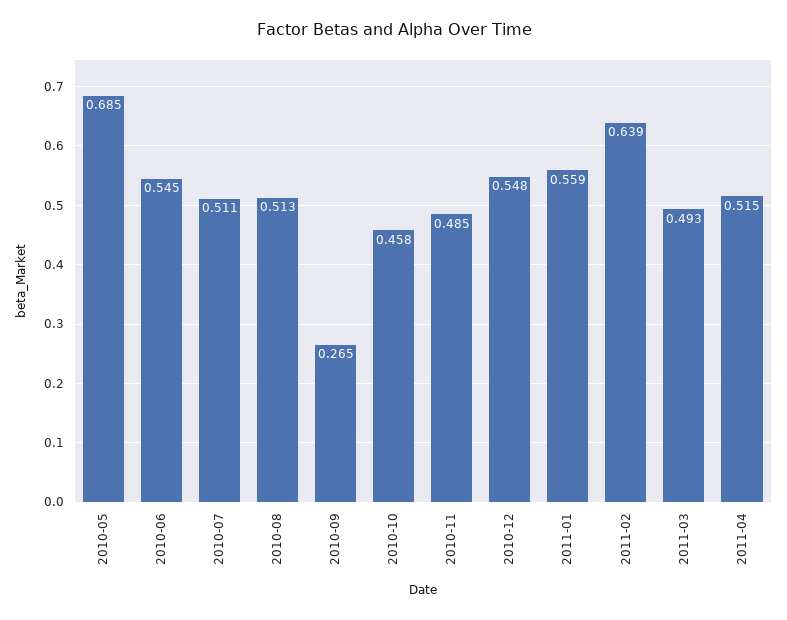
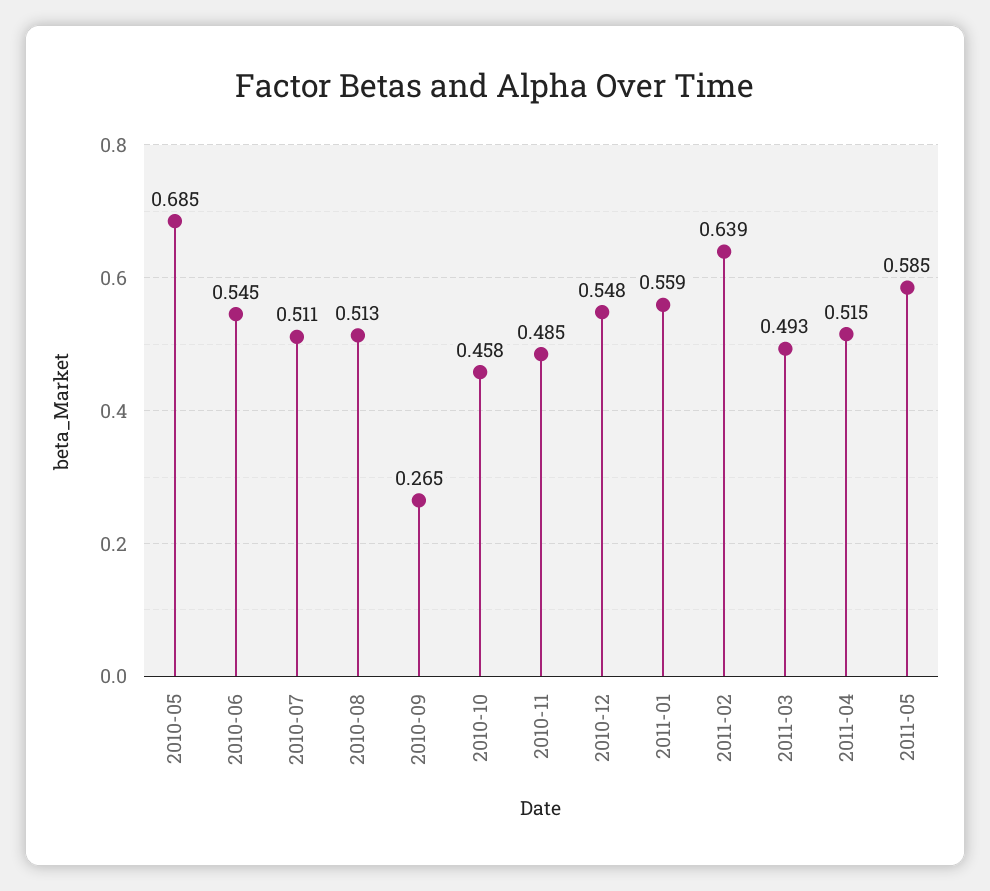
2011-05: none -> 0.585

